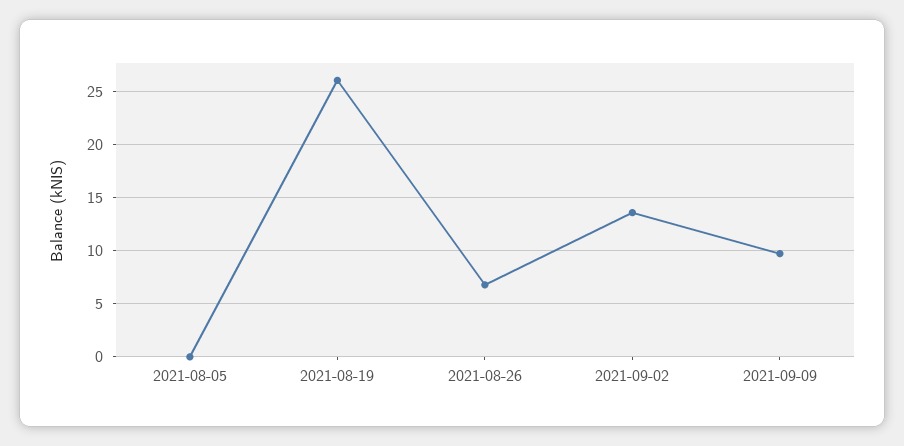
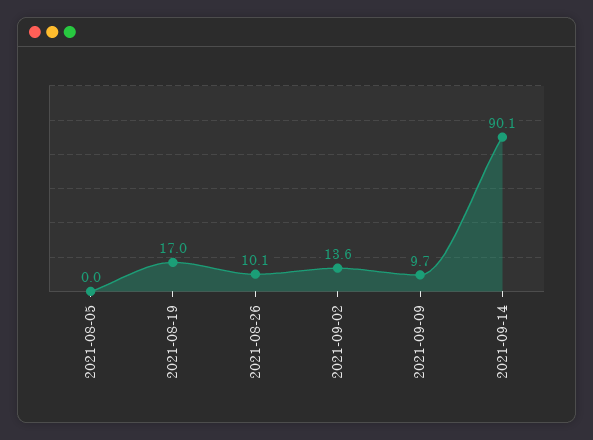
2021-08-19: 26 -> 17
2021-08-26: 7 -> 10.1
2021-09-14: none -> 90.1

